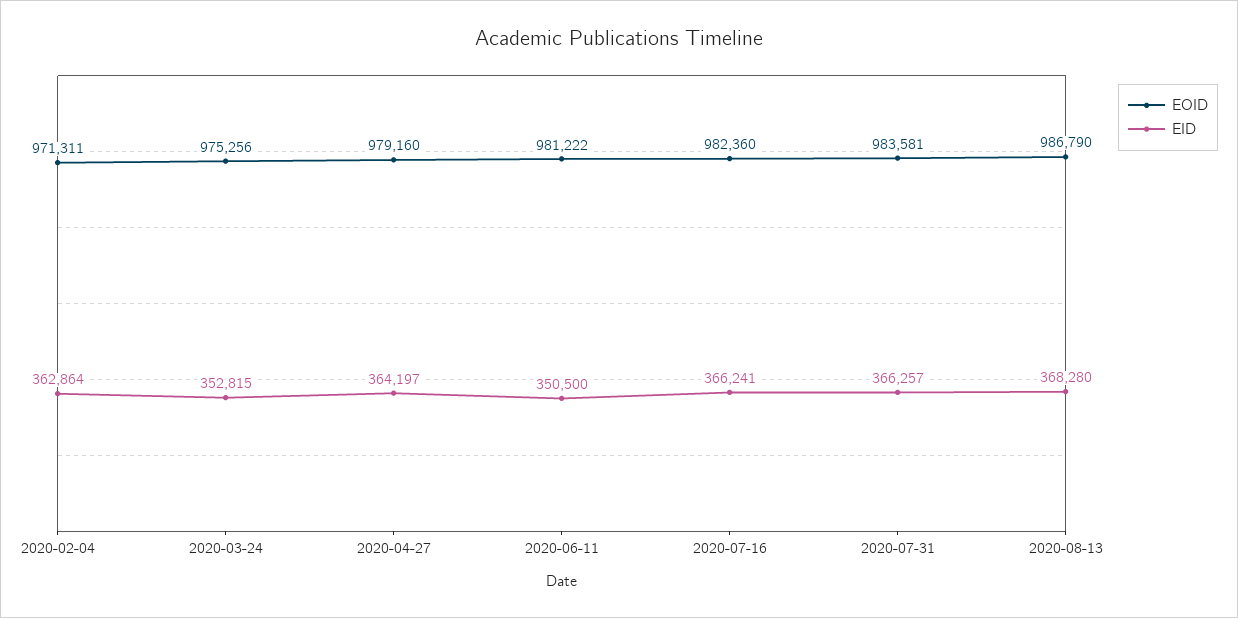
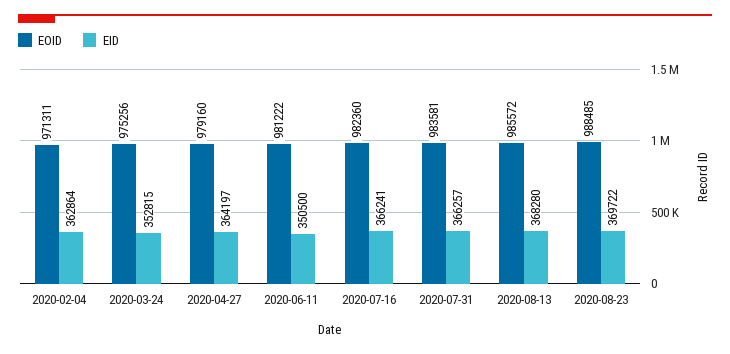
EOID, 2020-08-13: 986790 -> 985572
EOID, 2020-08-23: none -> 988485
EID, 2020-08-23: none -> 369722

